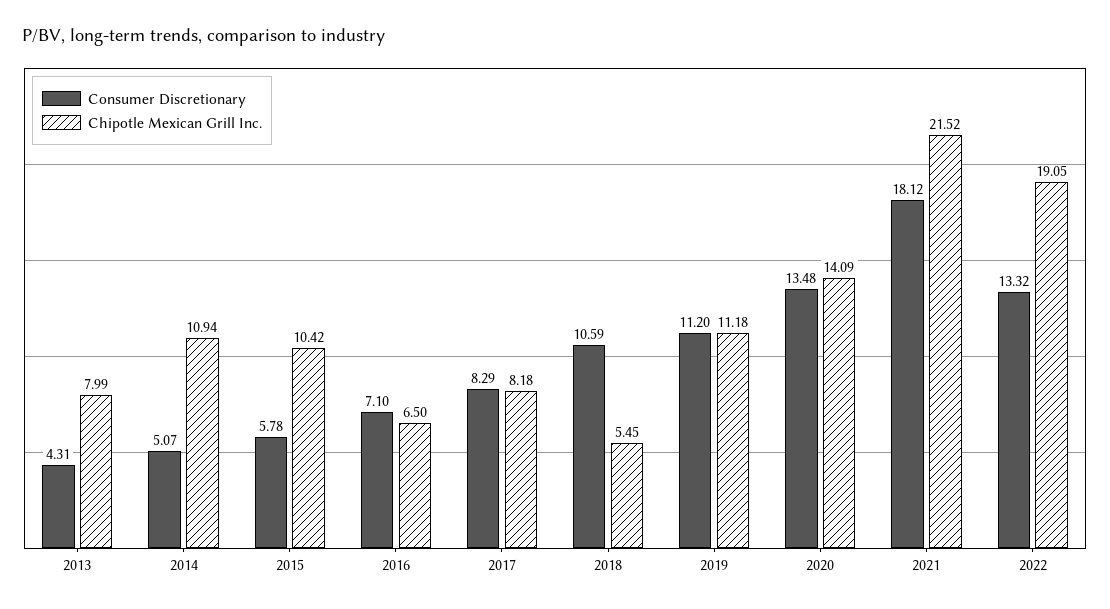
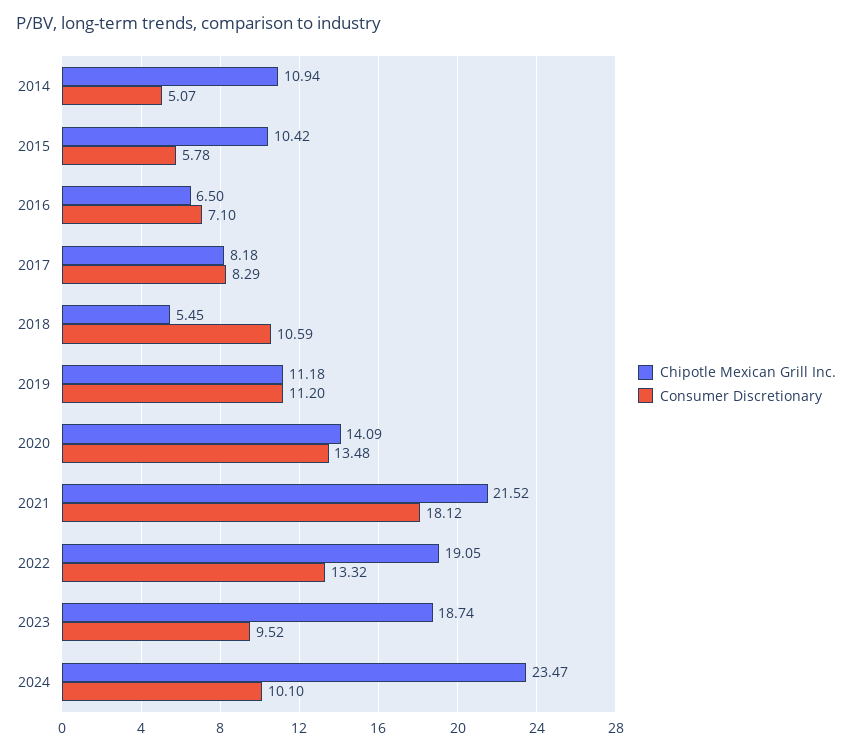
Consumer Discretionary, 2013: 4.31 -> none
Chipotle Mexican Grill Inc., 2013: 7.99 -> none
Chipotle Mexican Grill Inc., 2023: none -> 18.74
Consumer Discretionary, 2023: none -> 9.52
Chipotle Mexican Grill Inc., 2024: none -> 23.47
Consumer Discretionary, 2024: none -> 10.1

